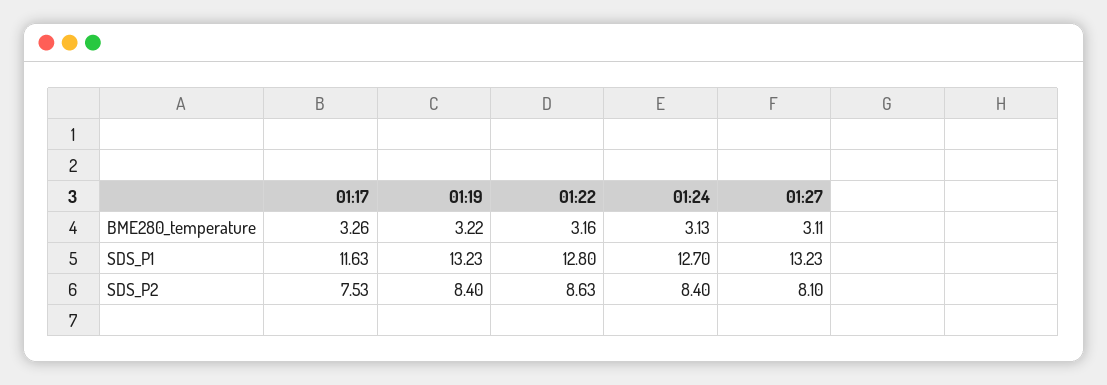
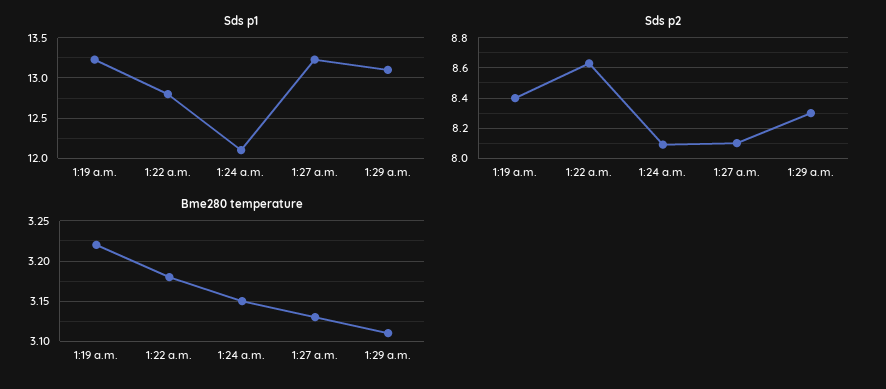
BME280_temperature, 01:17: 3.26 -> none
BME280_temperature, 01:22: 3.16 -> 3.18
BME280_temperature, 01:24: 3.13 -> 3.15
BME280_temperature, 01:27: 3.11 -> 3.13
SDS_P1, 01:17: 11.63 -> none
SDS_P1, 01:24: 12.7 -> 12.1
SDS_P2, 01:17: 7.53 -> none
SDS_P2, 01:24: 8.4 -> 8.1
SDS_P1, 1:29 a.m.: none -> 13.1
SDS_P2, 1:29 a.m.: none -> 8.3
BME280_temperature, 1:29 a.m.: none -> 3.11

